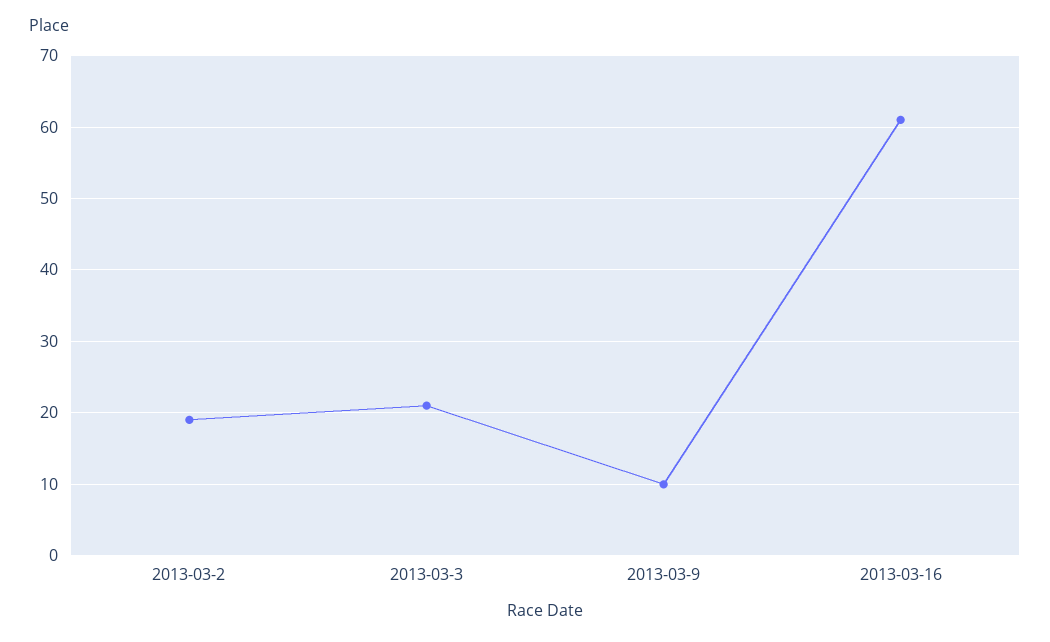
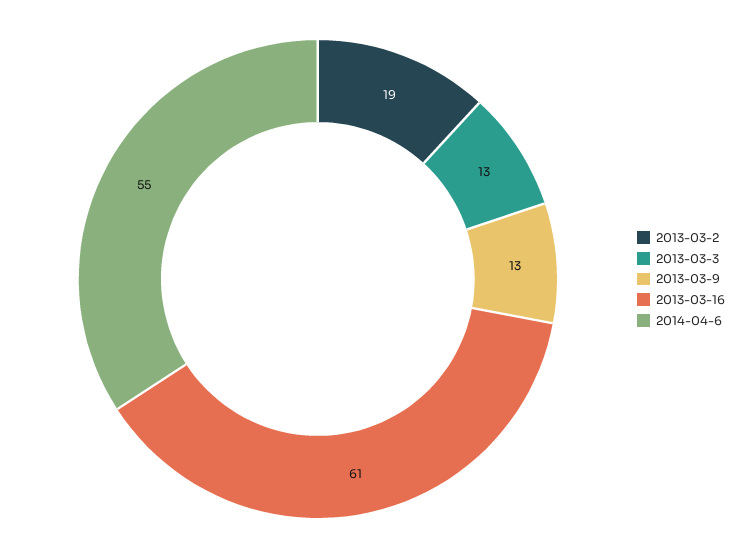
2013-03-3: 21 -> 13
2013-03-9: 10 -> 13
2014-04-6: none -> 55

